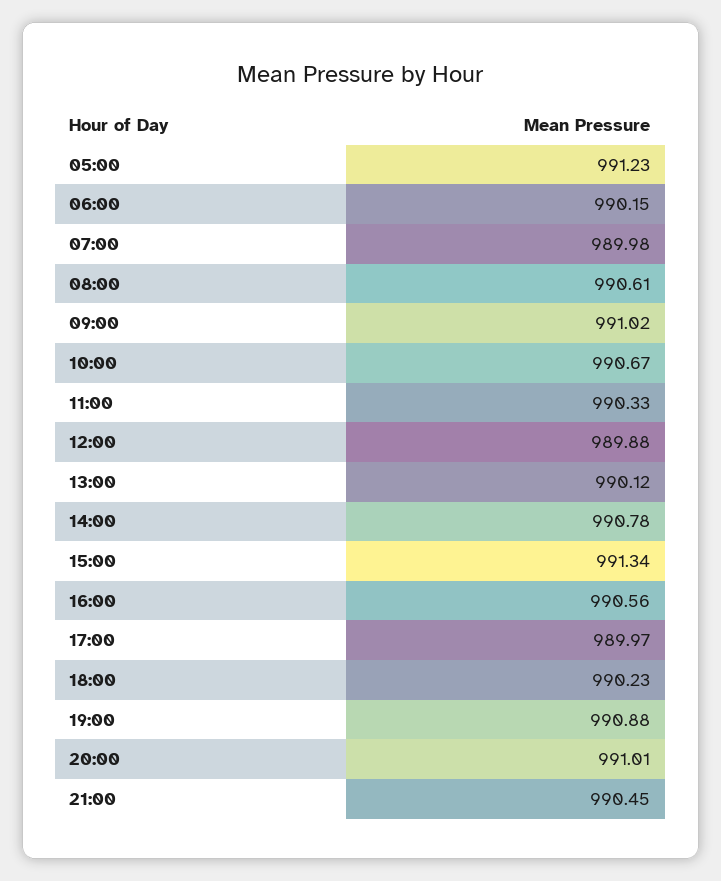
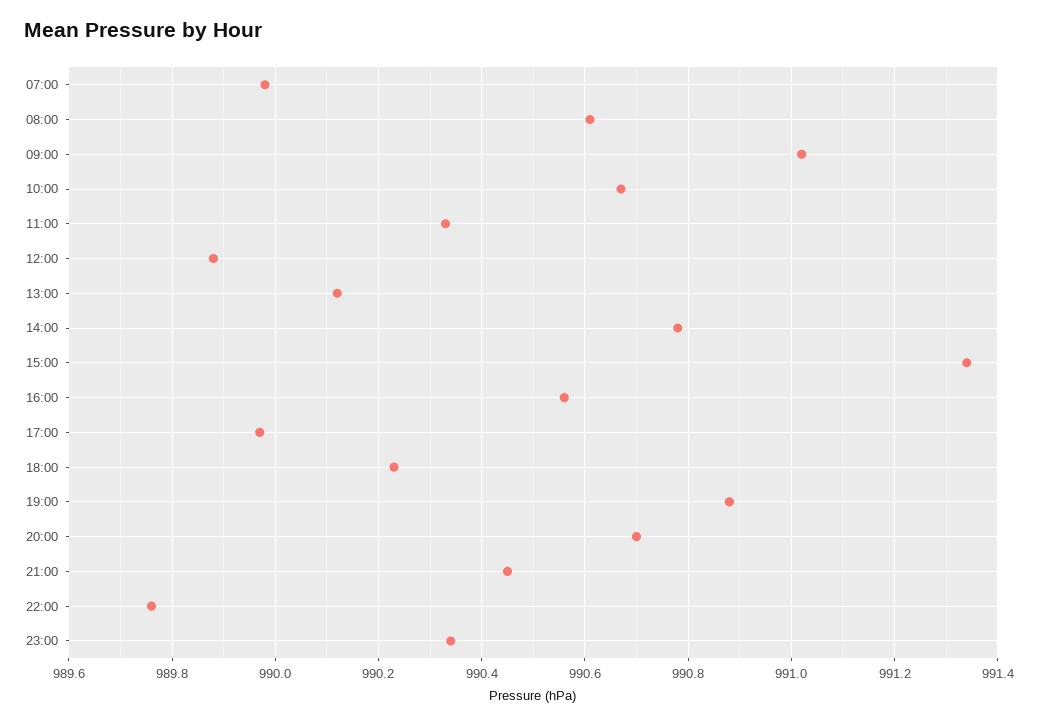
05:00: 991.23 -> none
06:00: 990.15 -> none
20:00: 991.01 -> 990.7
22:00: none -> 989.75
23:00: none -> 990.35

